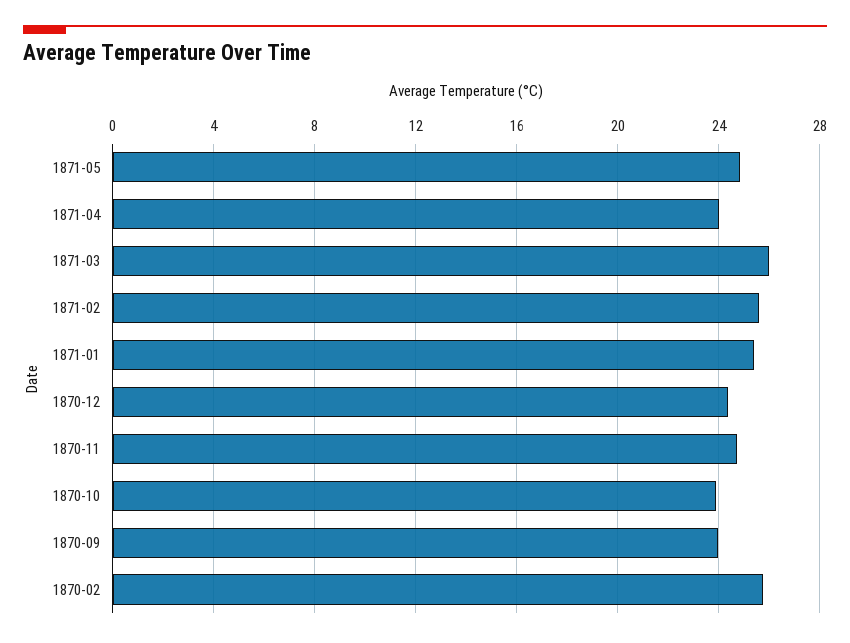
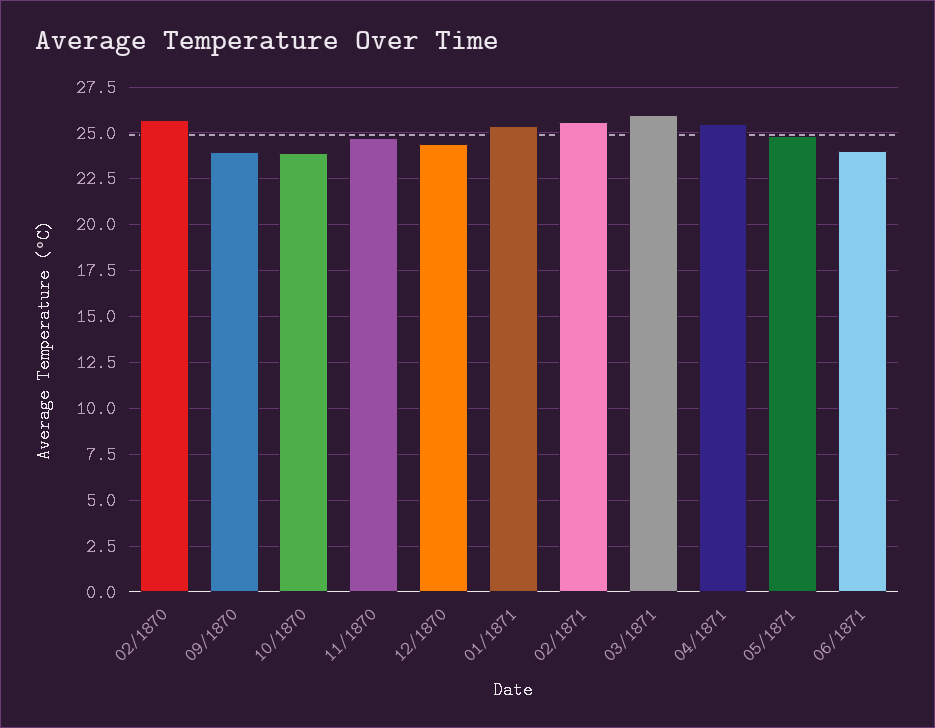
1871-04: 24 -> 25.5
06/1871: none -> 24

